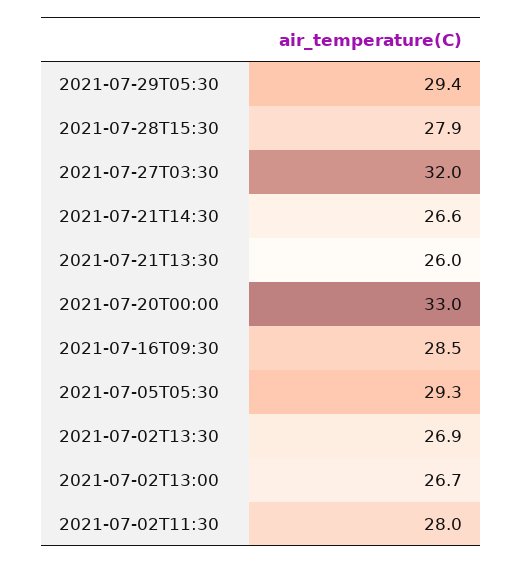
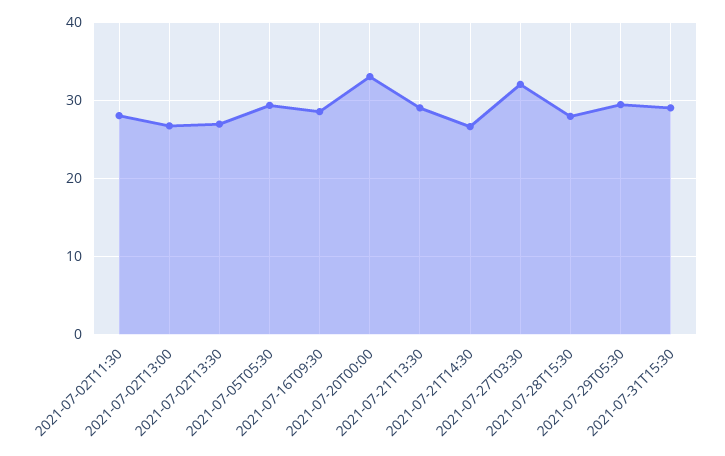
2021-07-21T13:30: 26 -> 29
2021-07-31T15:30: none -> 29

